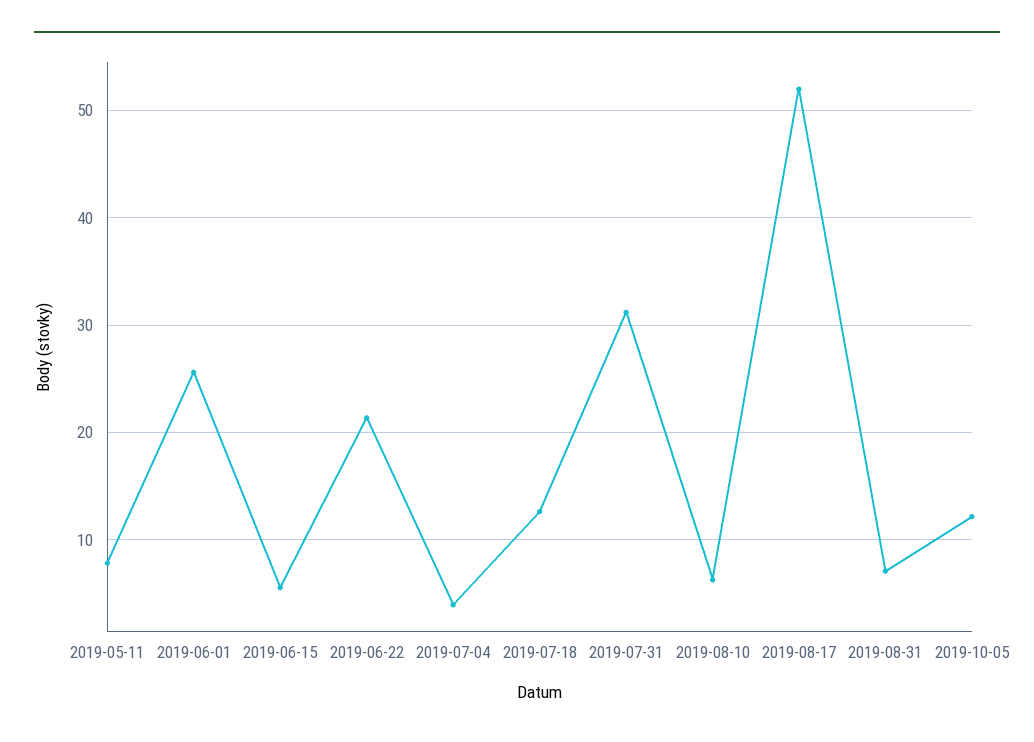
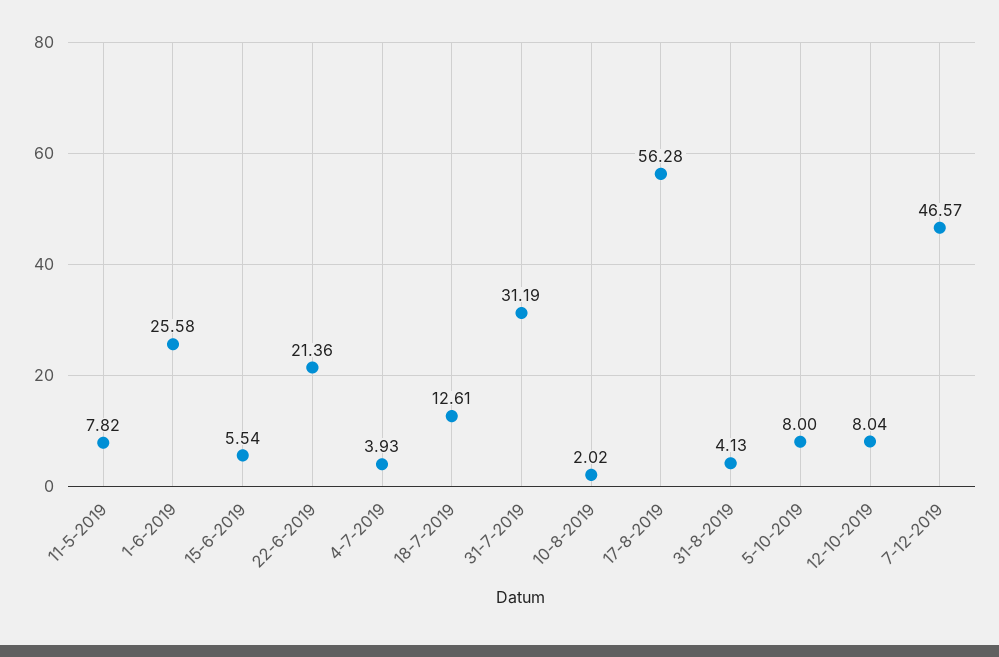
2019-08-10: 6 -> 2.02
2019-08-17: 52 -> 56.28
2019-08-31: 7 -> 4.13
2019-10-05: 12 -> 8
12-10-2019: none -> 8.04
7-12-2019: none -> 46.57

